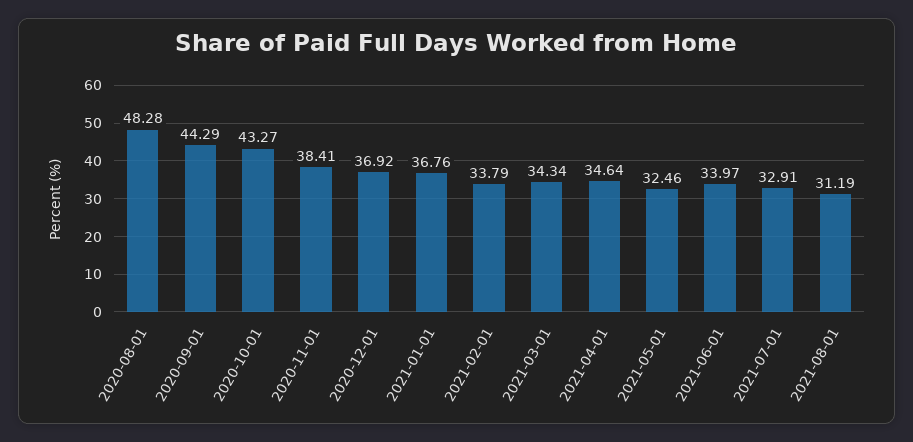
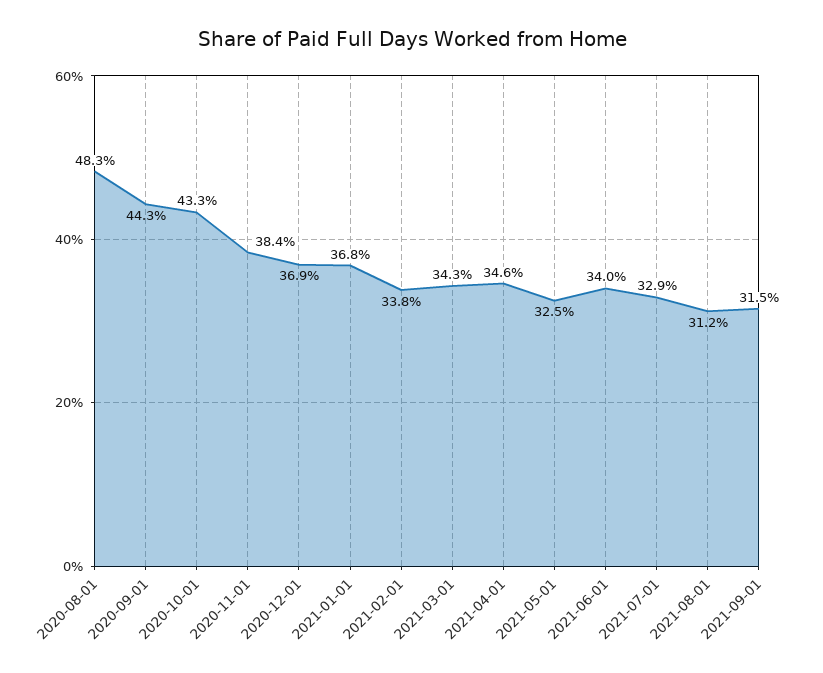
2021-09-01: none -> 31.5

